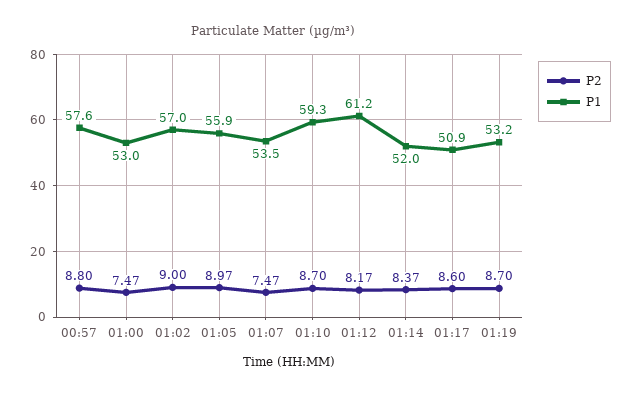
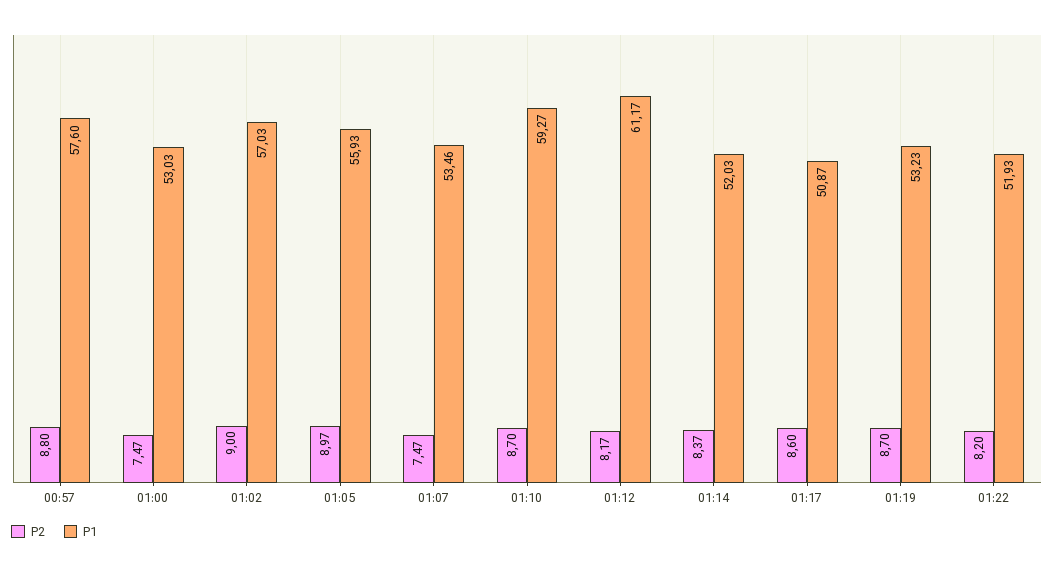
P2, 01:22: none -> 8.2
P1, 01:22: none -> 51.93

